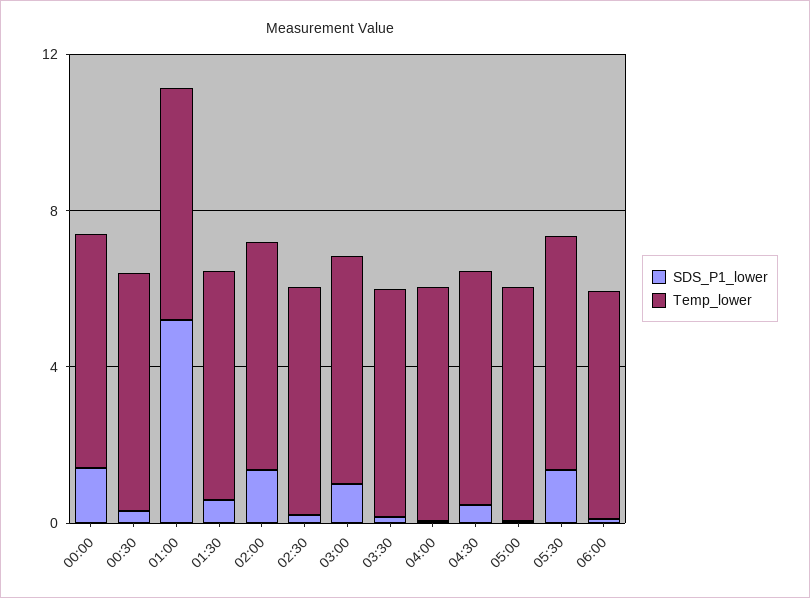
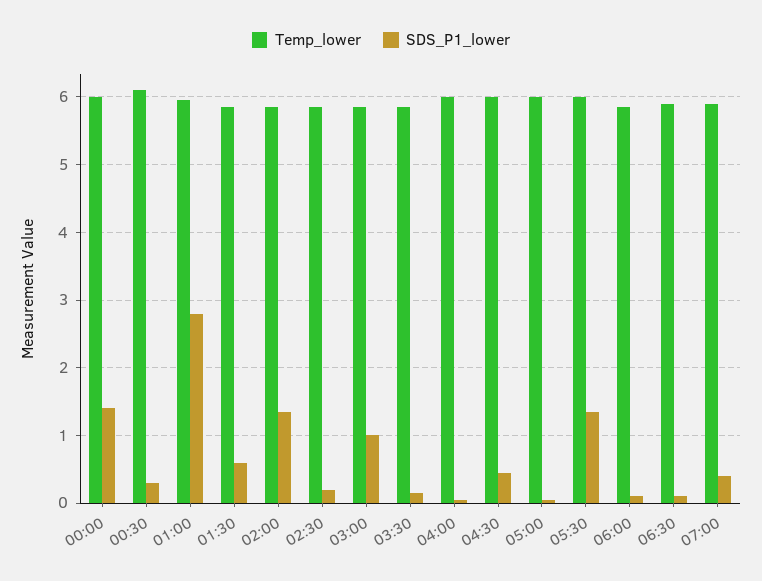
SDS_P1_lower, 01:00: 5 -> 2.8
Temp_lower, 06:30: none -> 5.9
SDS_P1_lower, 06:30: none -> 0.1
Temp_lower, 07:00: none -> 5.9
SDS_P1_lower, 07:00: none -> 0.4

